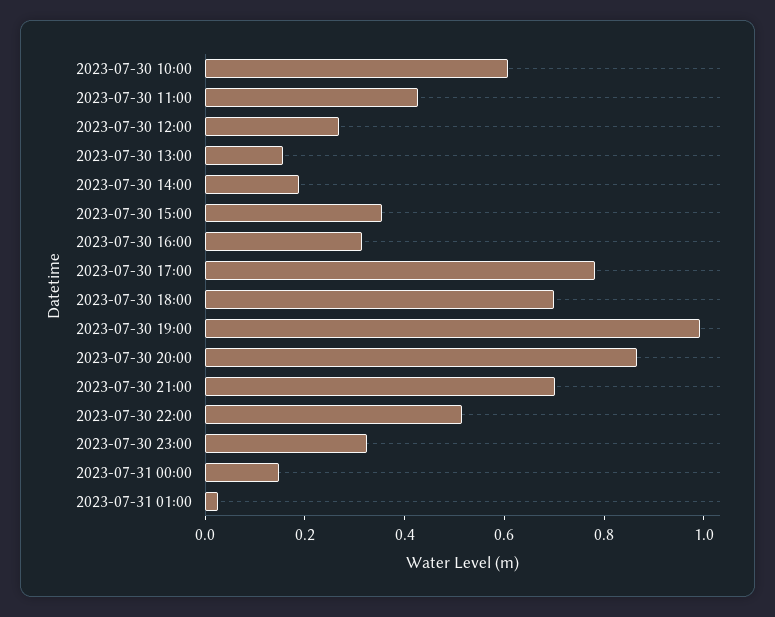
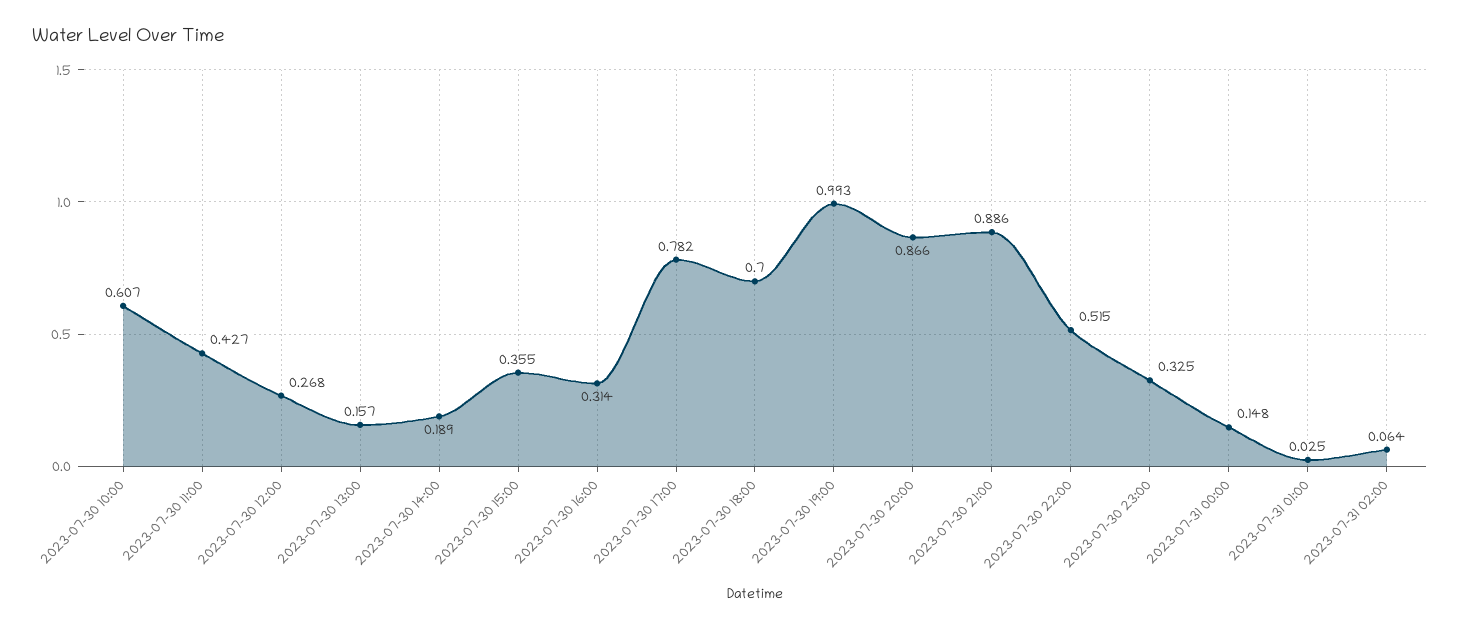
2023-07-30 21:00: 0.7 -> 0.886
2023-07-31 02:00: none -> 0.064

